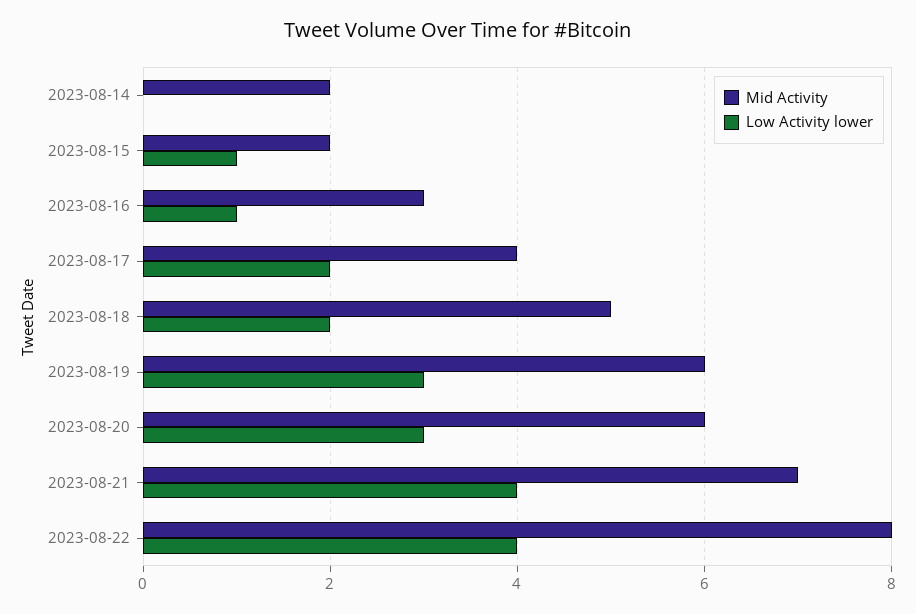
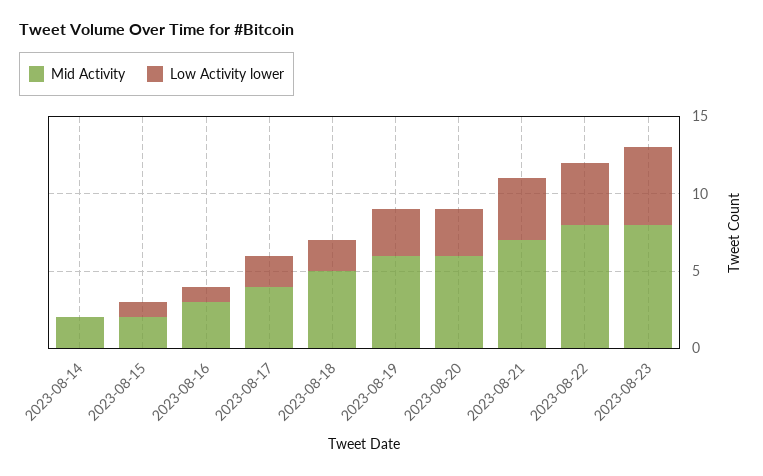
Mid Activity, 2023-08-23: none -> 8
Low Activity lower, 2023-08-23: none -> 5

